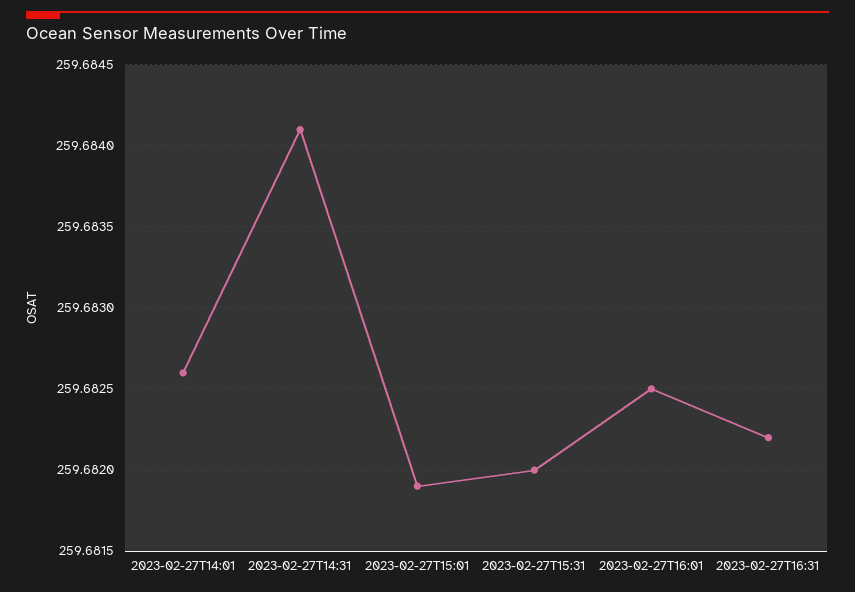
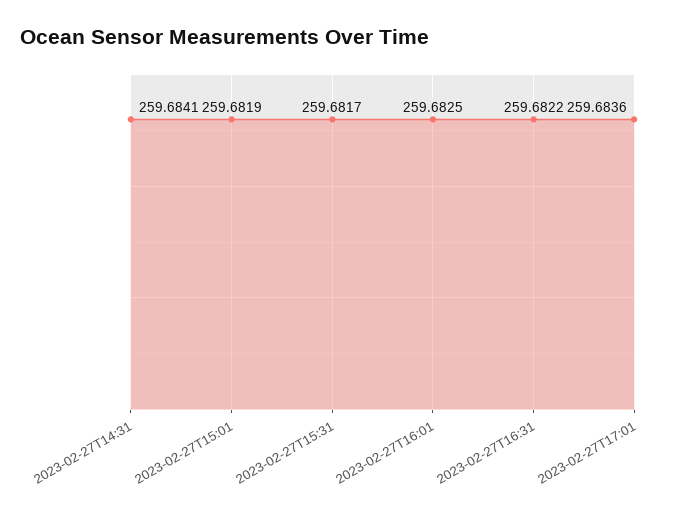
2023-02-27T14:01: 259.6826 -> none
2023-02-27T15:31: 259.682 -> 259.6817
2023-02-27T17:01: none -> 259.6836

